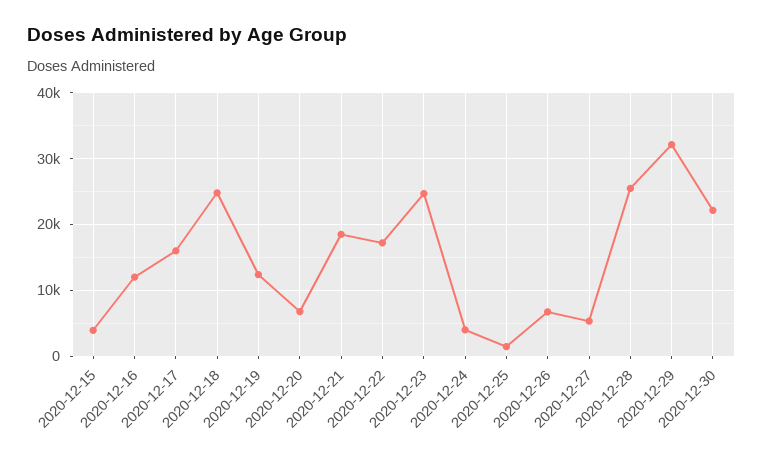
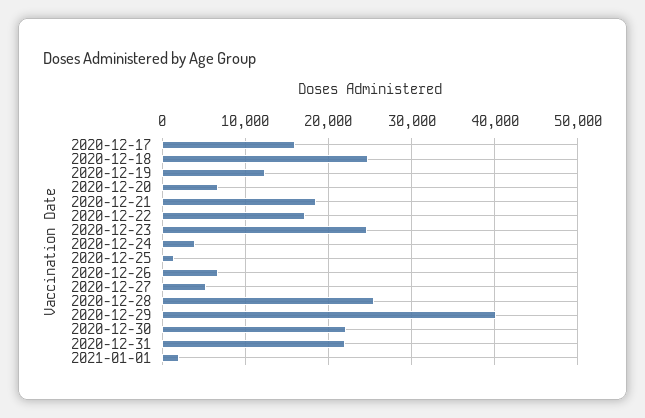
2020-12-15: 4000 -> none
2020-12-16: 12000 -> none
2020-12-29: 32000 -> 40000
2020-12-31: none -> 22000
2021-01-01: none -> 2000

